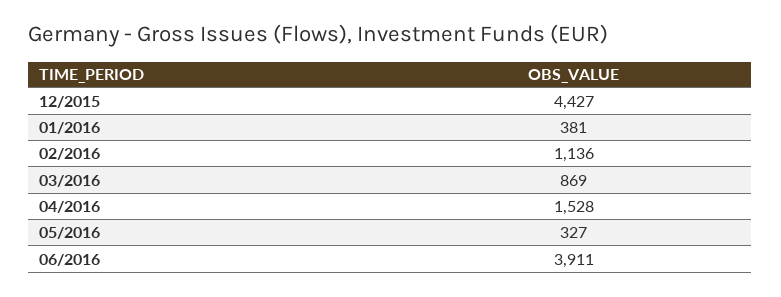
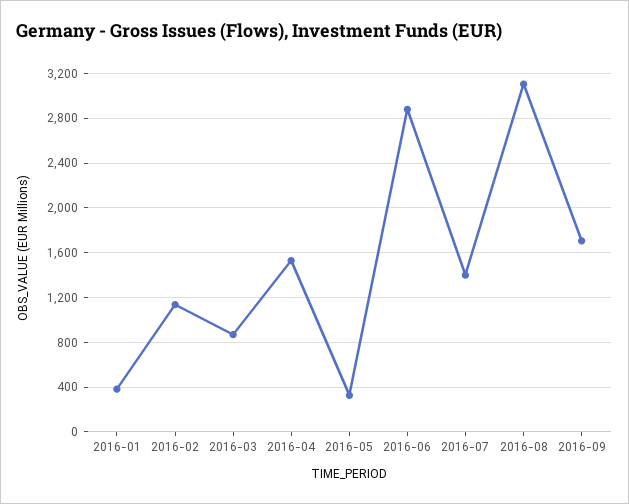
12/2015: 4427 -> none
06/2016: 3911 -> 2900
2016-07: none -> 1400
2016-08: none -> 3100
2016-09: none -> 1700

